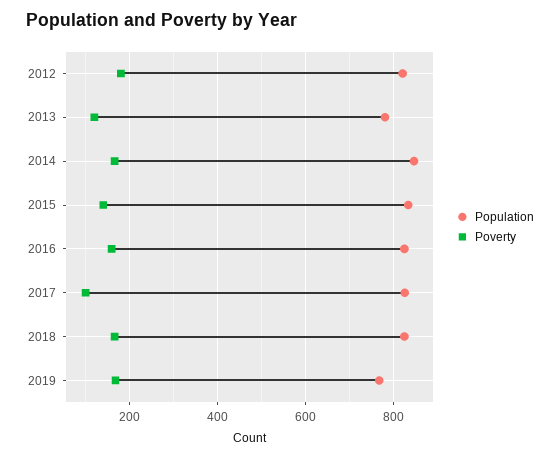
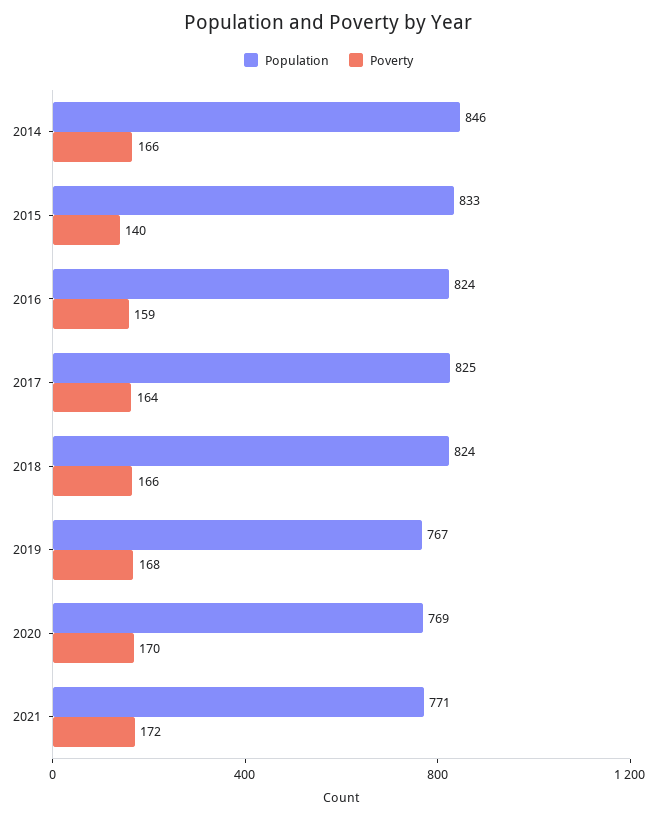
Population, 2012: 820 -> none
Poverty, 2012: 180 -> none
Population, 2013: 780 -> none
Poverty, 2013: 120 -> none
Poverty, 2017: 100 -> 164
Population, 2020: none -> 769
Poverty, 2020: none -> 170
Population, 2021: none -> 771
Poverty, 2021: none -> 172

